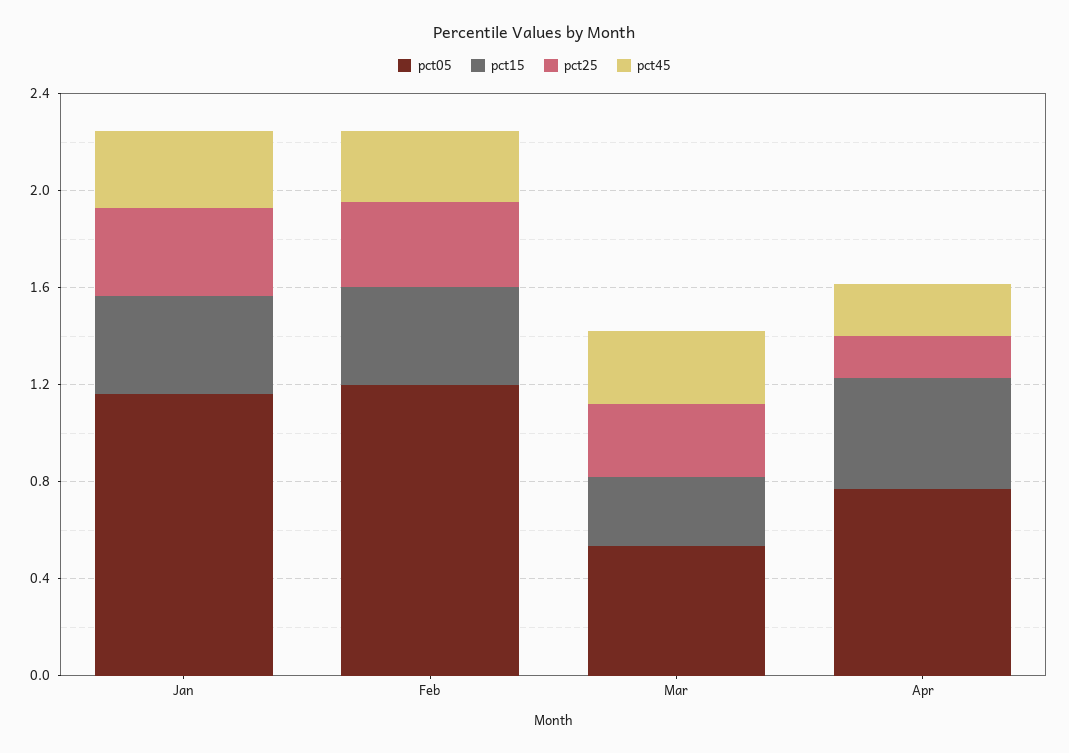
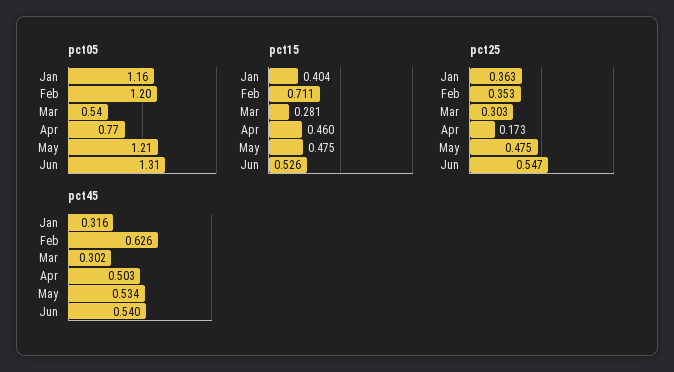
pct15, Feb: 0.4 -> 0.711
pct45, Feb: 0.3 -> 0.626
pct45, Apr: 0.2 -> 0.503
pct05, May: none -> 1.21
pct05, Jun: none -> 1.31
pct15, May: none -> 0.475
pct15, Jun: none -> 0.526
pct25, May: none -> 0.475
pct25, Jun: none -> 0.547
pct45, May: none -> 0.534
pct45, Jun: none -> 0.54

